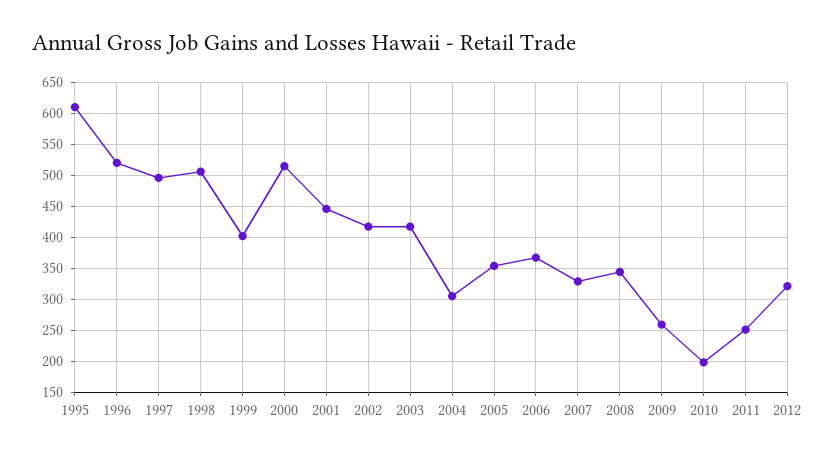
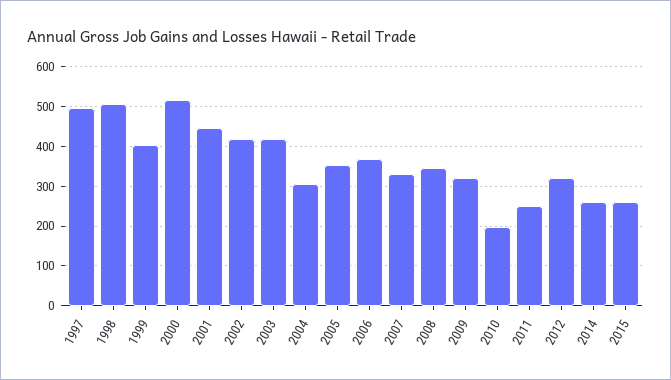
1995: 610 -> none
1996: 520 -> none
2009: 260 -> 320
2014: none -> 260
2015: none -> 260

